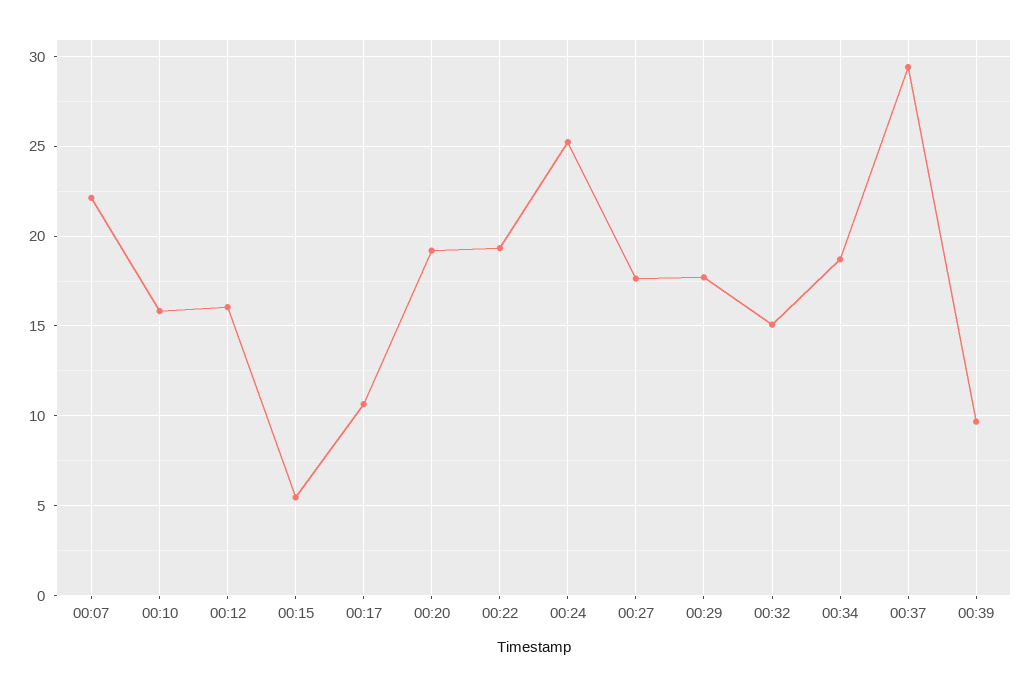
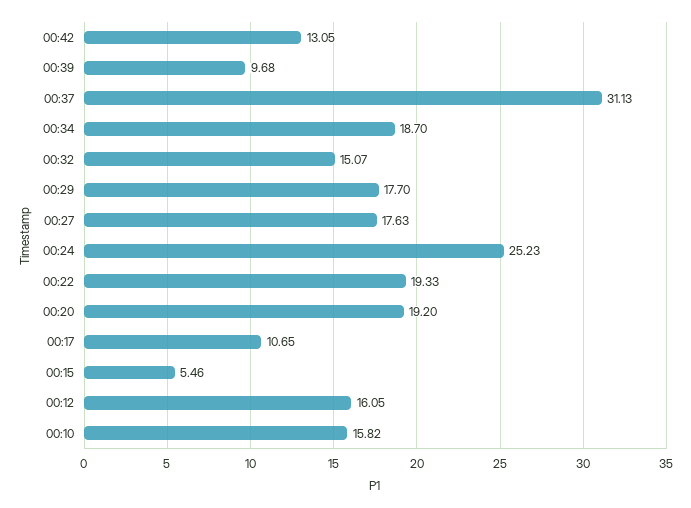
00:07: 22 -> none
00:37: 29.5 -> 31.13
00:42: none -> 13.05

